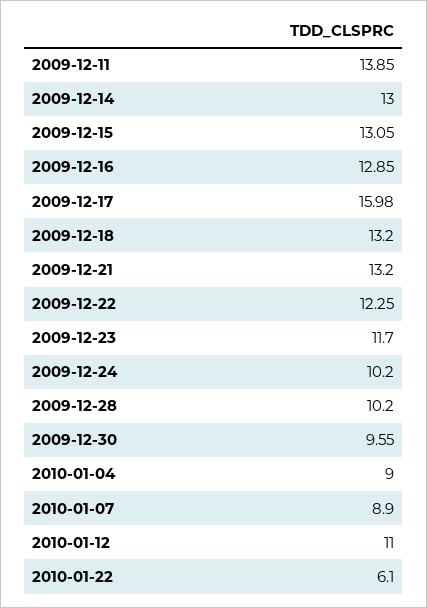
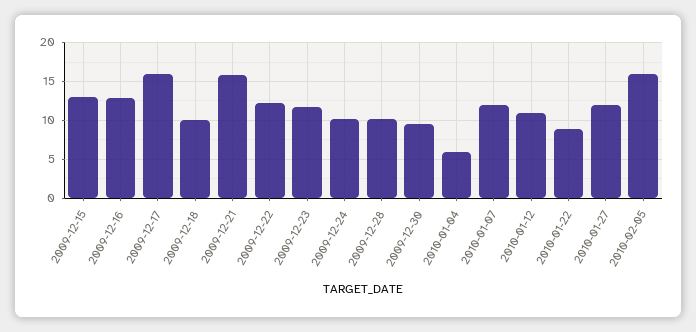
2009-12-11: 13.85 -> none
2009-12-14: 13 -> none
2009-12-18: 13.2 -> 10
2009-12-21: 13.2 -> 16
2010-01-04: 9 -> 6
2010-01-07: 8.9 -> 12
2010-01-22: 6.1 -> 9
2010-01-27: none -> 12
2010-02-05: none -> 16

